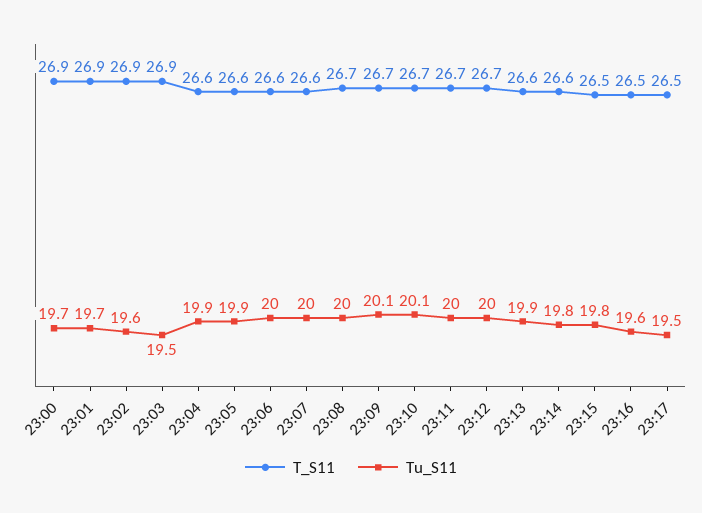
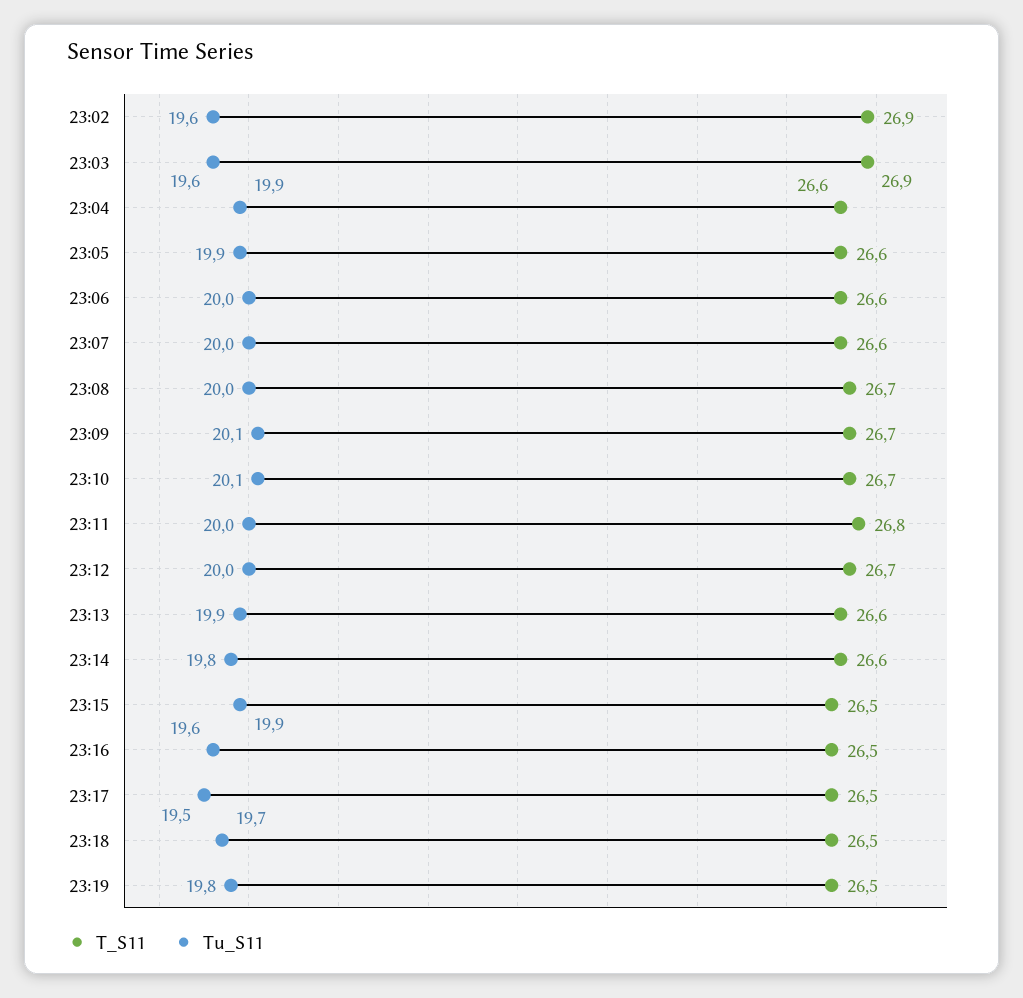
T_S11, 23:00: 26.9 -> none
Tu_S11, 23:00: 19.7 -> none
T_S11, 23:01: 26.9 -> none
Tu_S11, 23:01: 19.7 -> none
Tu_S11, 23:03: 19.5 -> 19.6
T_S11, 23:11: 26.7 -> 26.8
Tu_S11, 23:15: 19.8 -> 19.9
T_S11, 23:18: none -> 26.5
Tu_S11, 23:18: none -> 19.7
T_S11, 23:19: none -> 26.5
Tu_S11, 23:19: none -> 19.8

